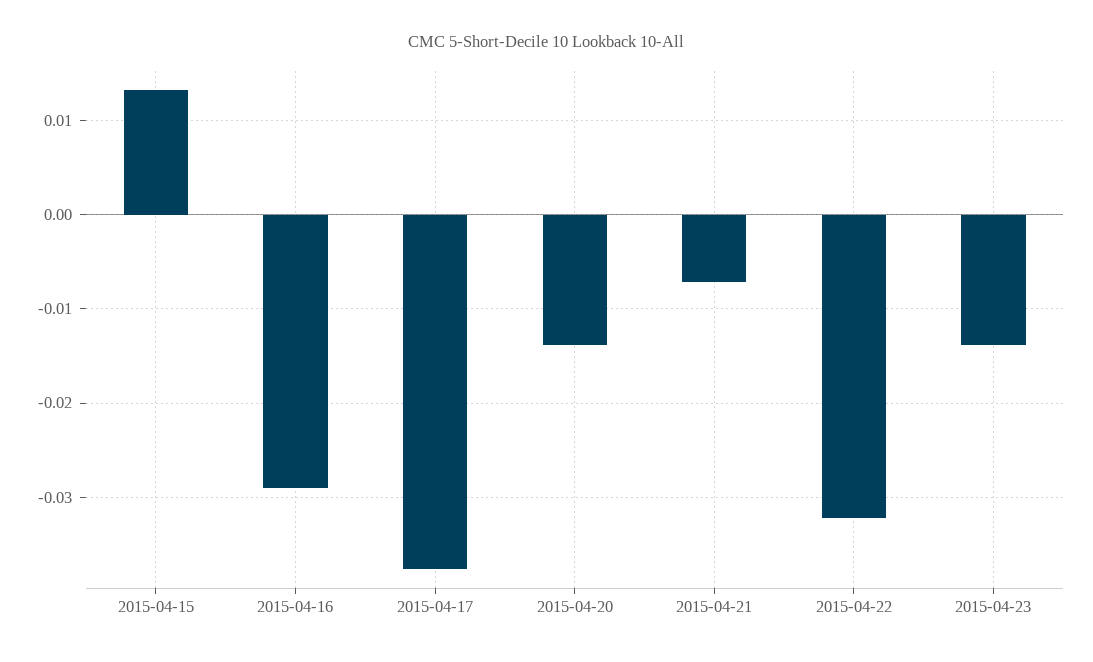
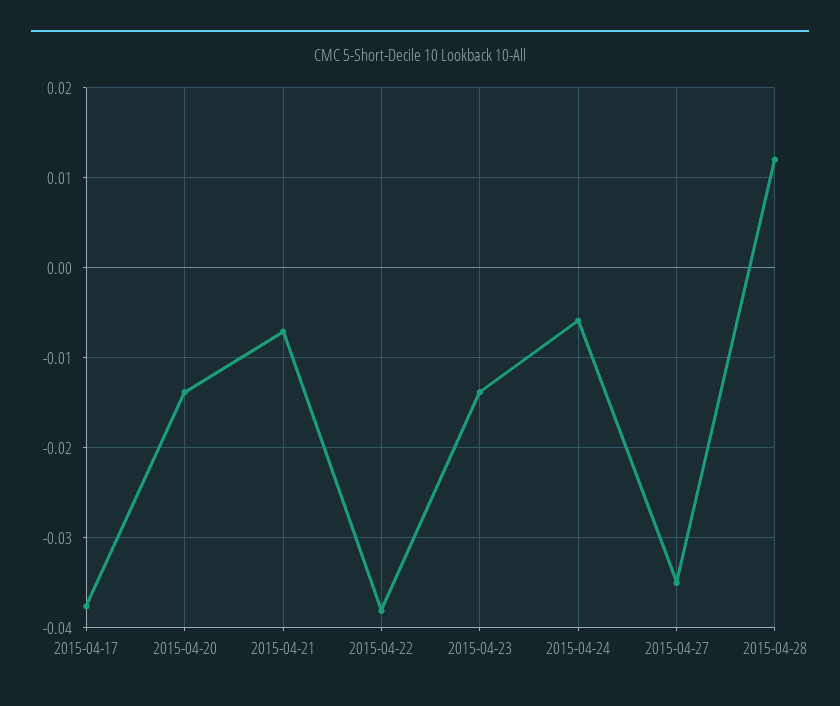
2015-04-15: 0.013 -> none
2015-04-16: -0.029 -> none
2015-04-22: -0.032 -> -0.038
2015-04-24: none -> -0.006
2015-04-27: none -> -0.035
2015-04-28: none -> 0.012

